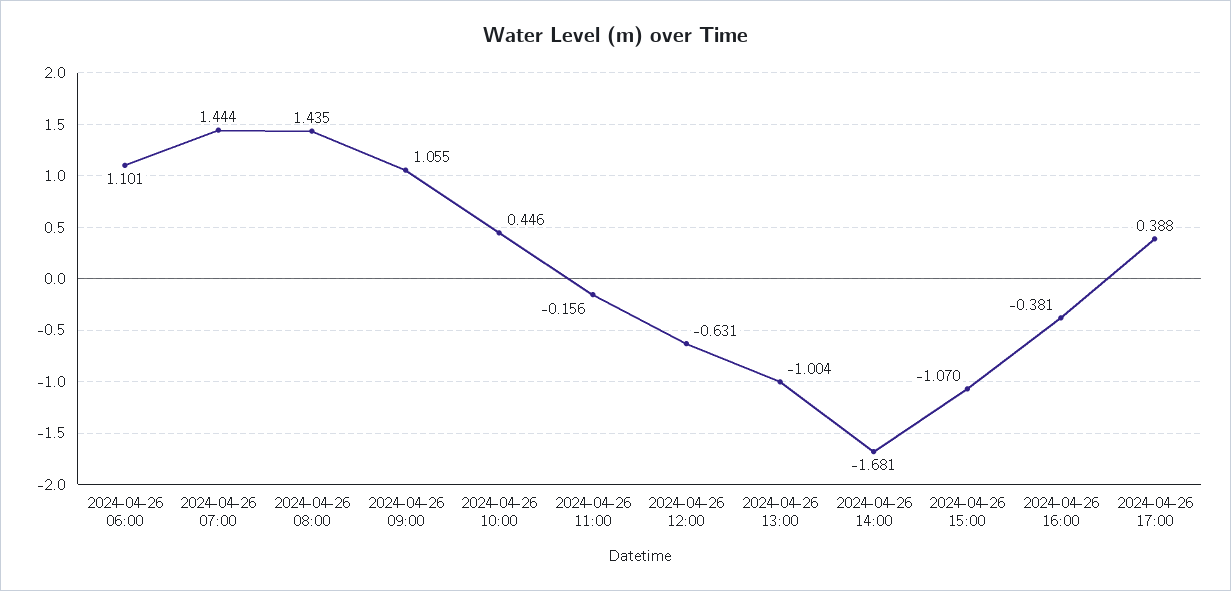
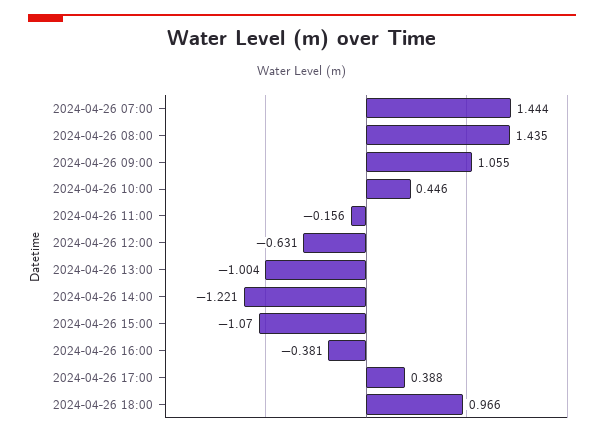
2024-04-26 06:00: 1.101 -> none
2024-04-26 14:00: -1.681 -> -1.221
2024-04-26 18:00: none -> 0.966

